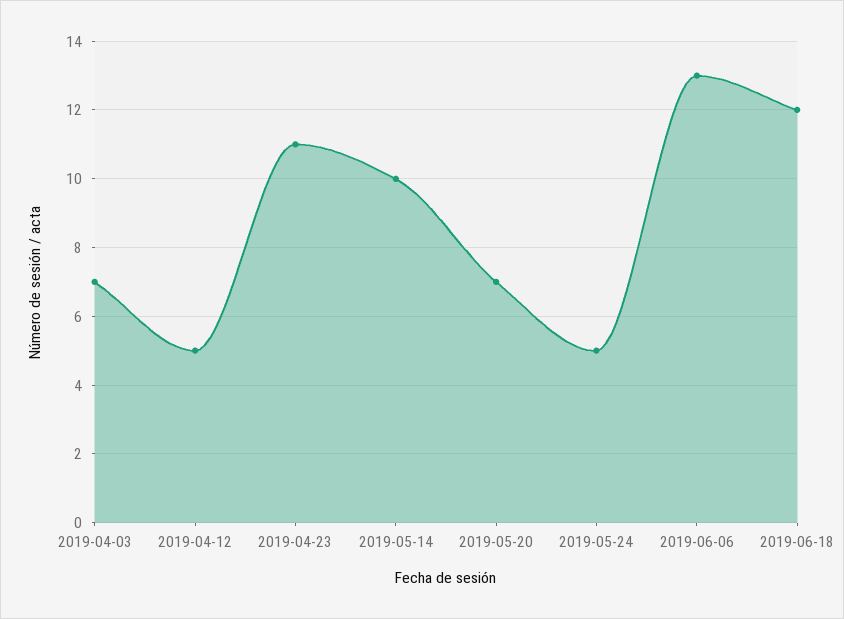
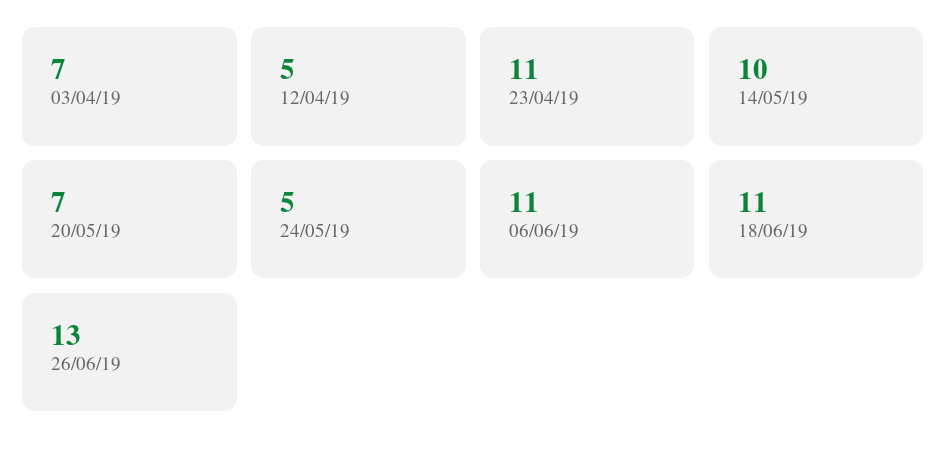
2019-06-06: 13 -> 11
2019-06-18: 12 -> 11
26/06/19: none -> 13

